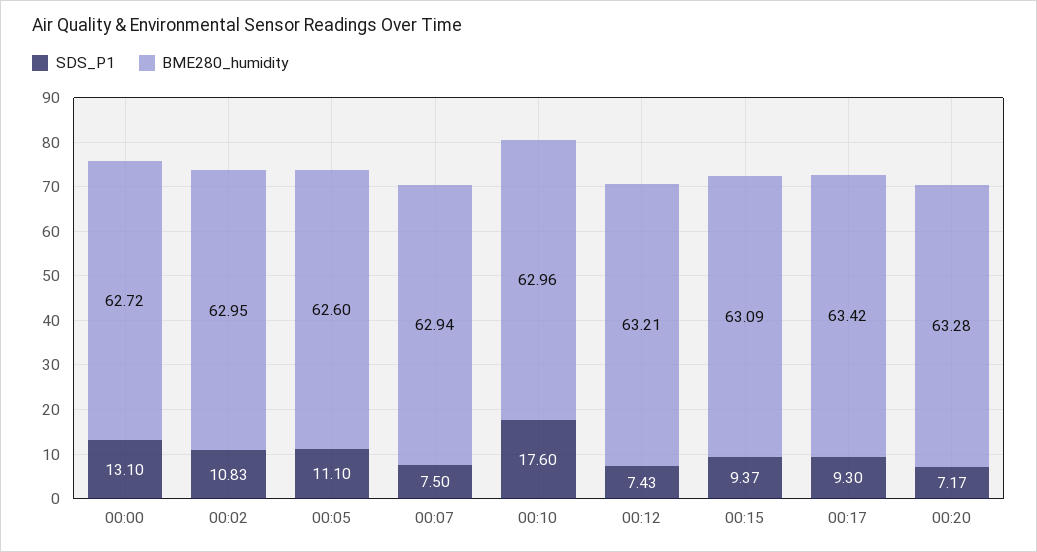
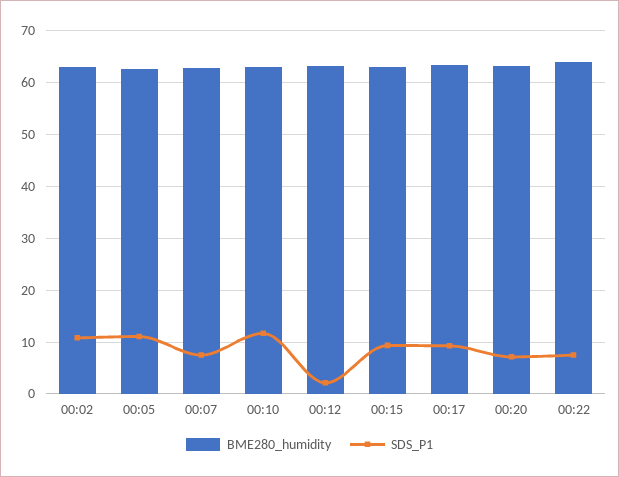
SDS_P1, 00:00: 13.1 -> none
BME280_humidity, 00:00: 62.72 -> none
SDS_P1, 00:10: 17.6 -> 12
SDS_P1, 00:12: 7.43 -> 2
BME280_humidity, 00:22: none -> 64
SDS_P1, 00:22: none -> 8

